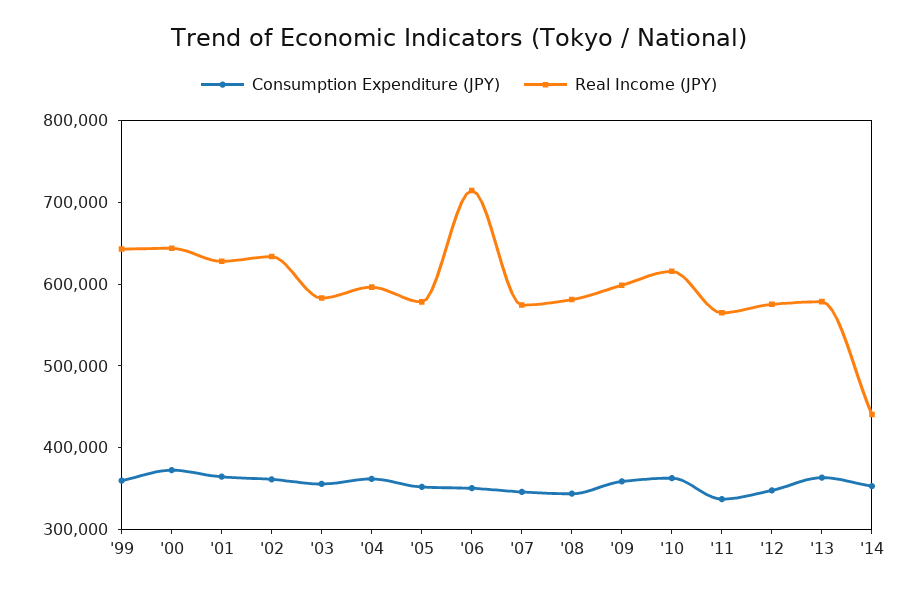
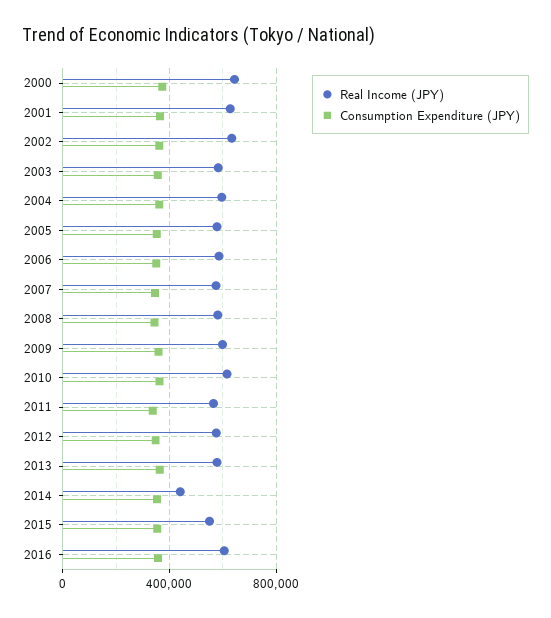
Consumption Expenditure (JPY), '99: 360000 -> none
Real Income (JPY), '99: 640000 -> none
Real Income (JPY), '06: 720000 -> 600000
Real Income (JPY), 2015: none -> 550000
Consumption Expenditure (JPY), 2015: none -> 350000
Real Income (JPY), 2016: none -> 600000
Consumption Expenditure (JPY), 2016: none -> 350000

